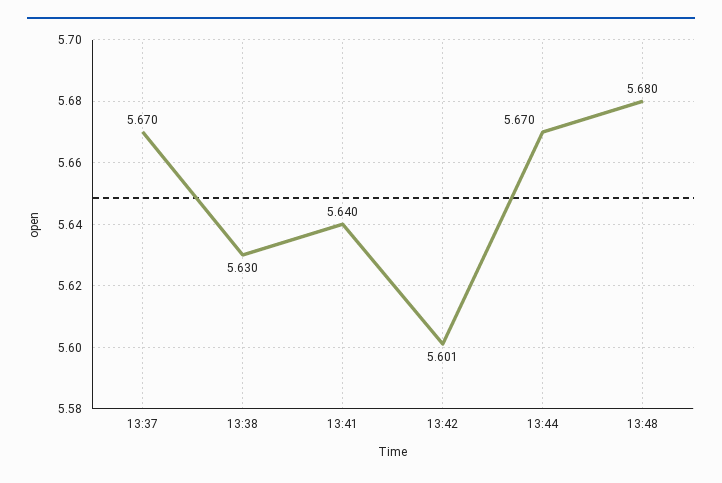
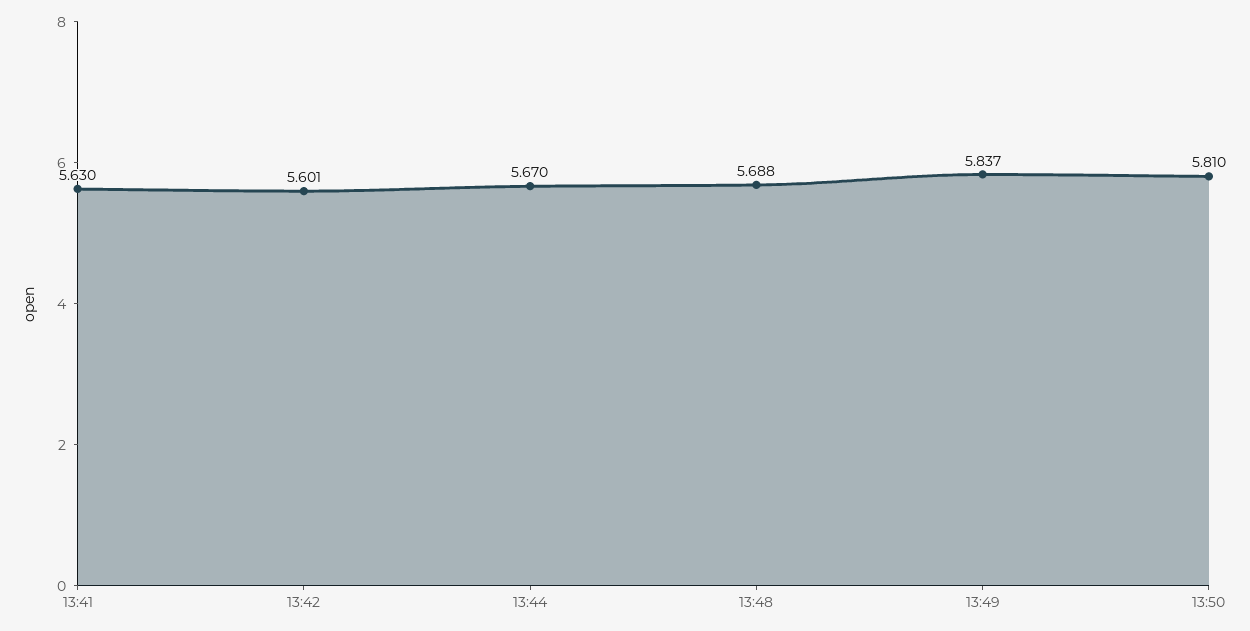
13:37: 5.67 -> none
13:38: 5.63 -> none
13:41: 5.64 -> 5.63
13:48: 5.68 -> 5.688
13:49: none -> 5.837
13:50: none -> 5.81

